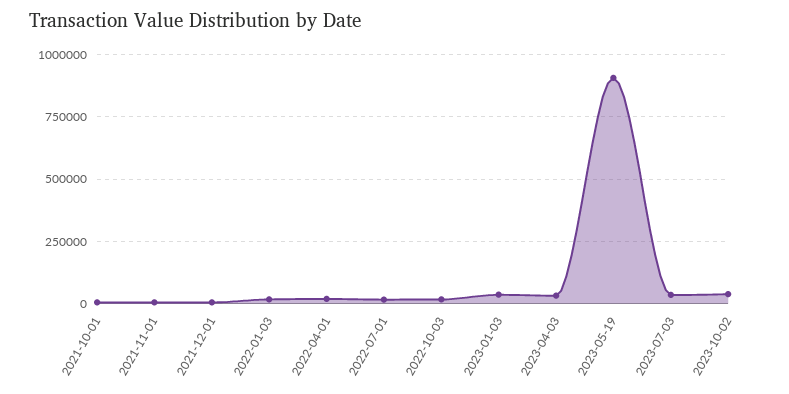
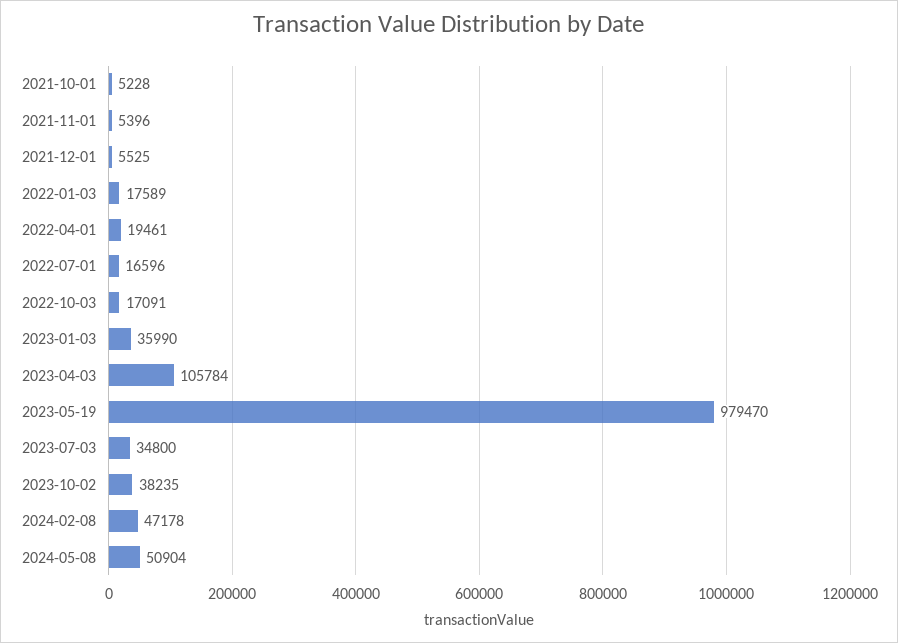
2023-04-03: 25000 -> 105784
2023-05-19: 900000 -> 979470
2024-02-08: none -> 47178
2024-05-08: none -> 50904

